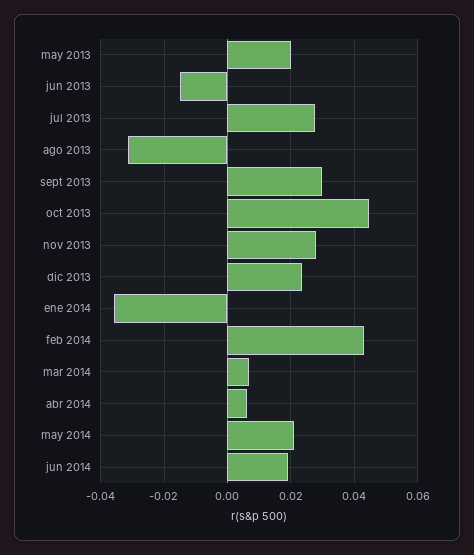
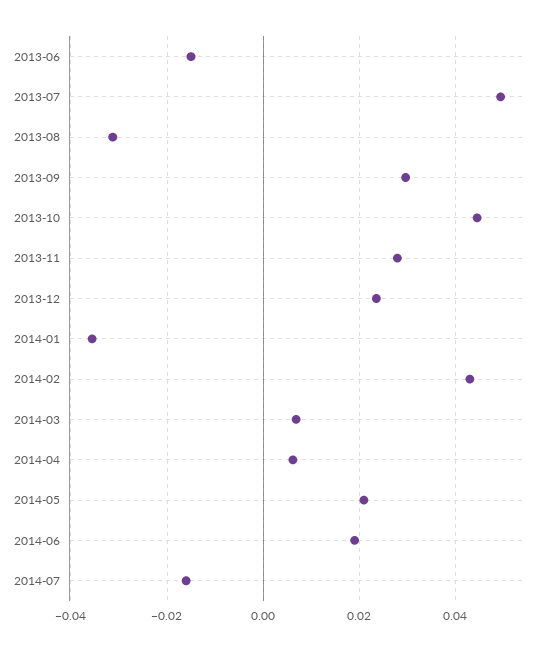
may 2013: 0.02 -> none
jul 2013: 0.028 -> 0.05
2014-07: none -> -0.016

